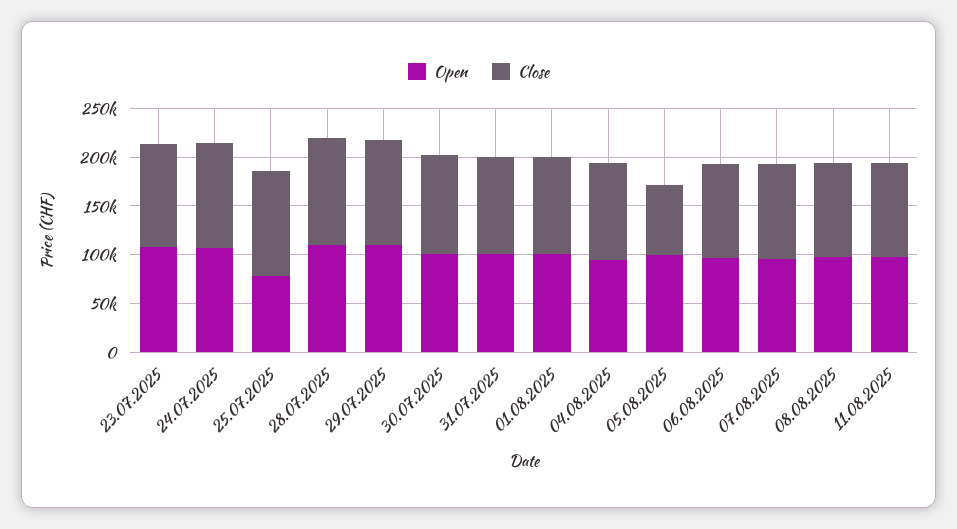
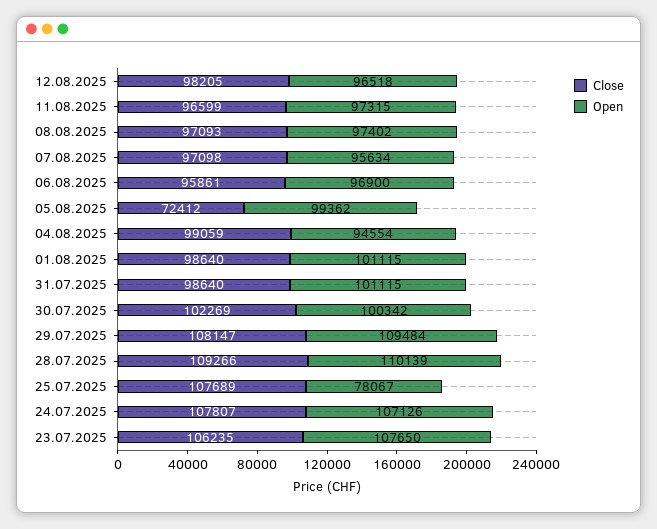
Close, 12.08.2025: none -> 98205
Open, 12.08.2025: none -> 96518

